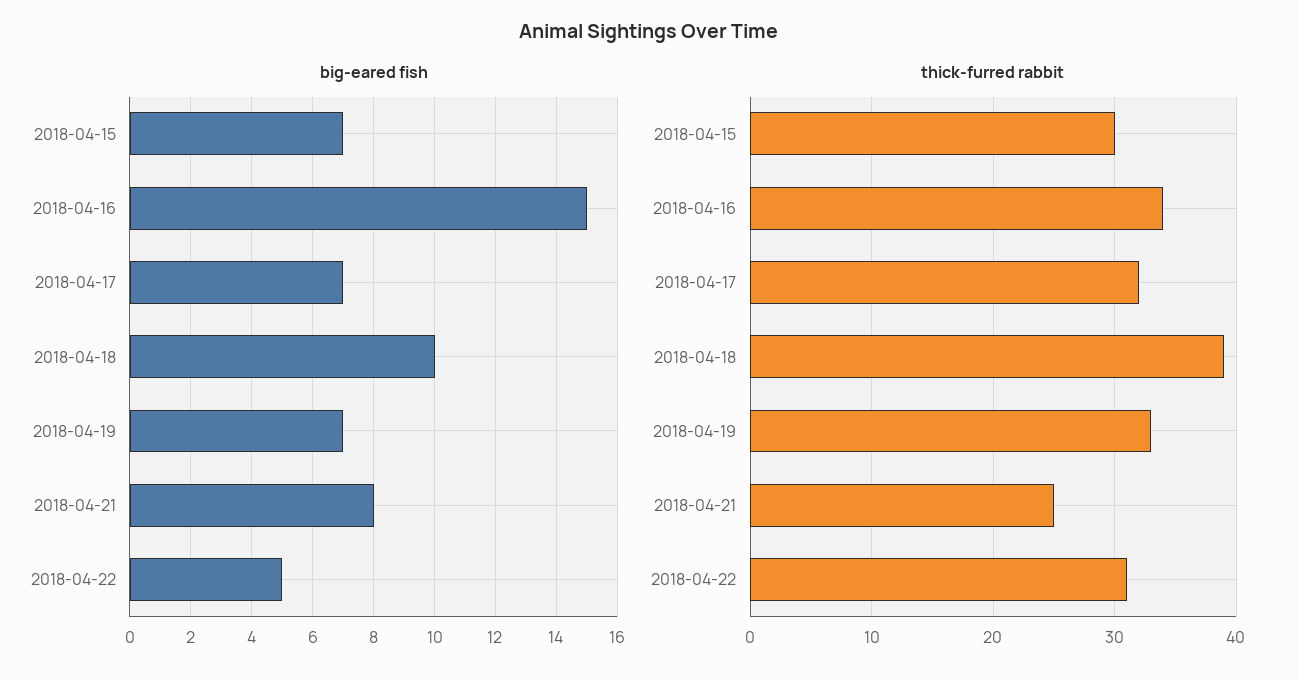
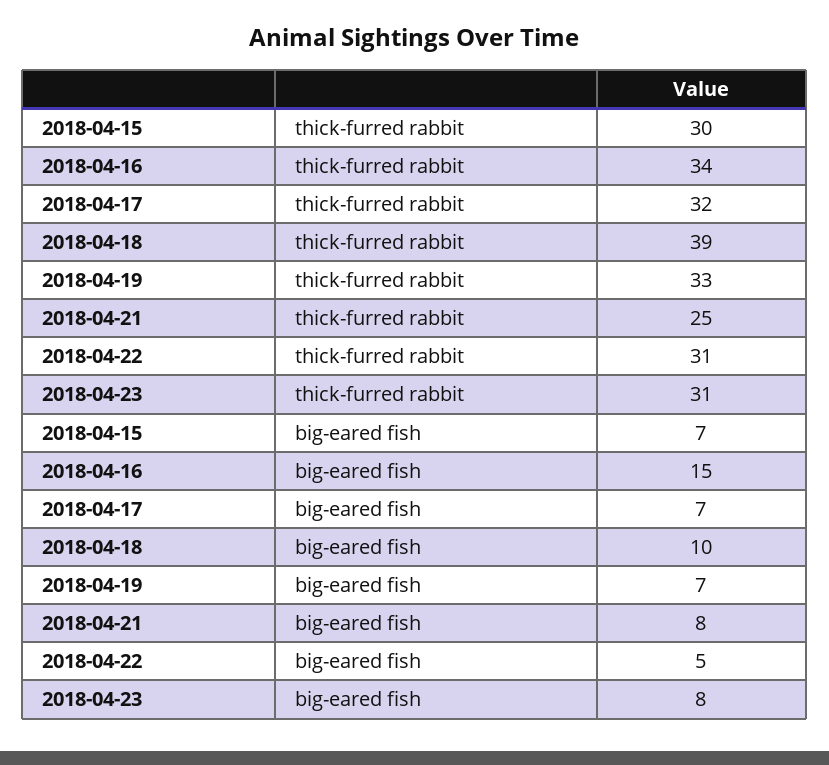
thick-furred rabbit, 2018-04-23: none -> 31
big-eared fish, 2018-04-23: none -> 8

